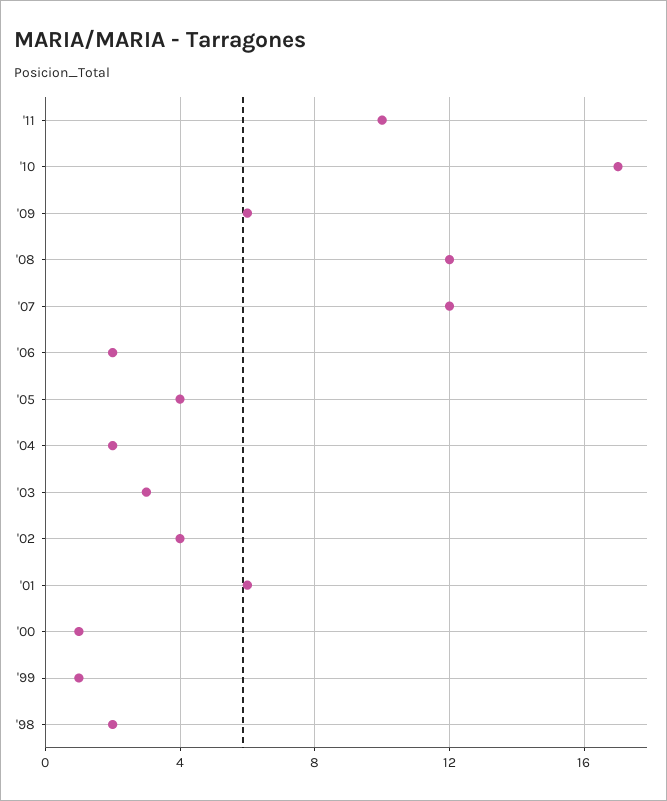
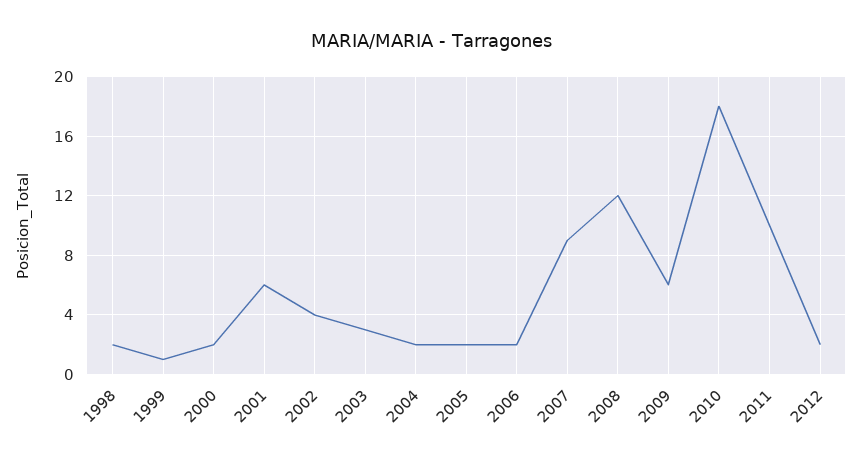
'10: 17 -> 18
'07: 12 -> 9
'05: 4 -> 2
'00: 1 -> 2
2012: none -> 2

